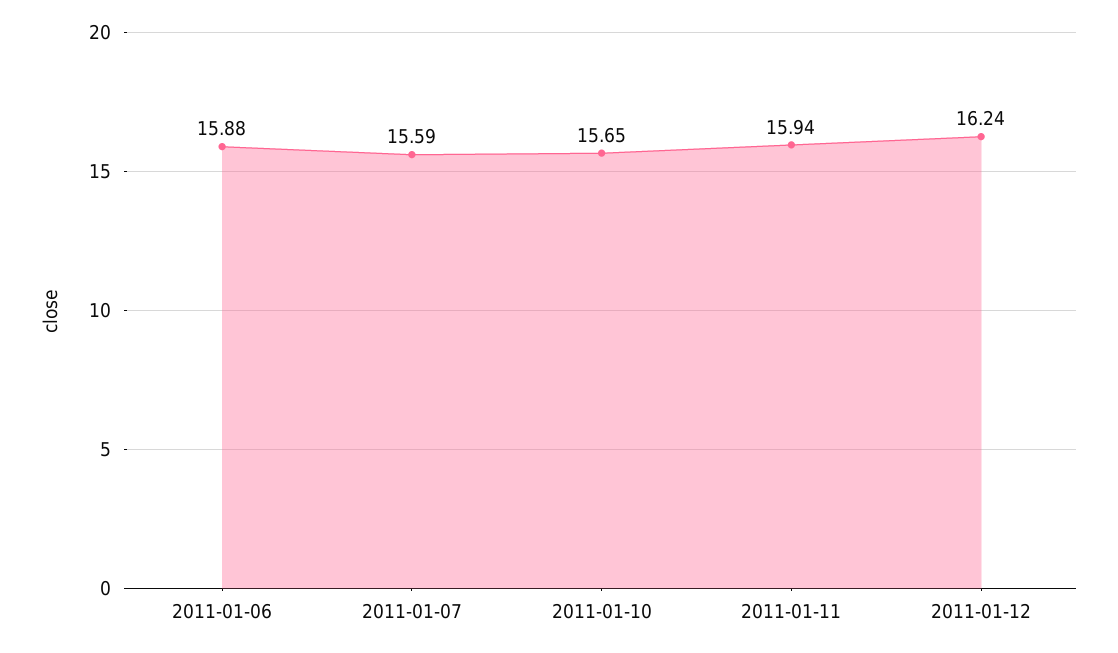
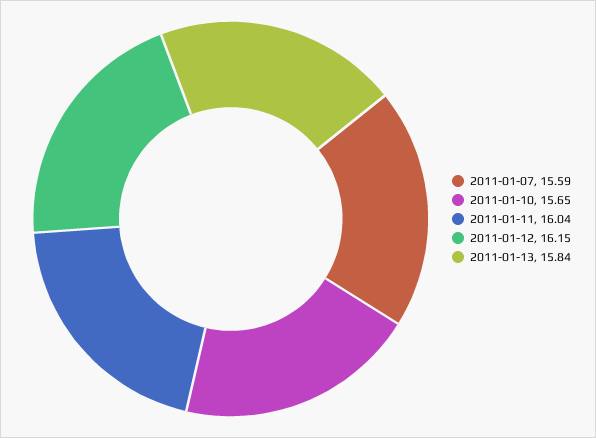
2011-01-06: 15.88 -> none
2011-01-11: 15.94 -> 16.04
2011-01-12: 16.24 -> 16.15
2011-01-13: none -> 15.84

